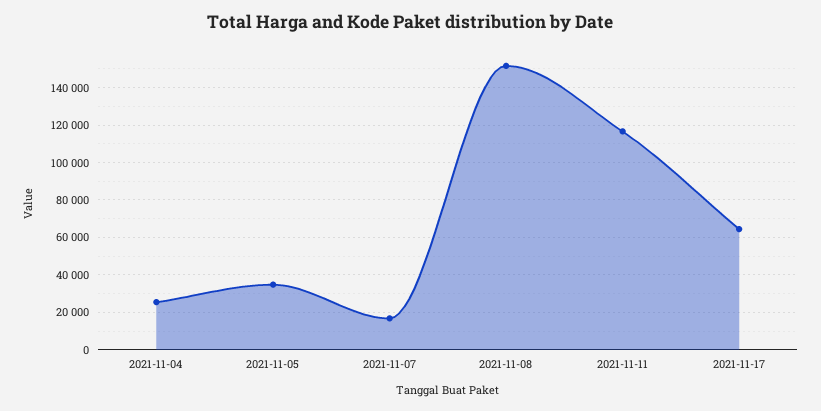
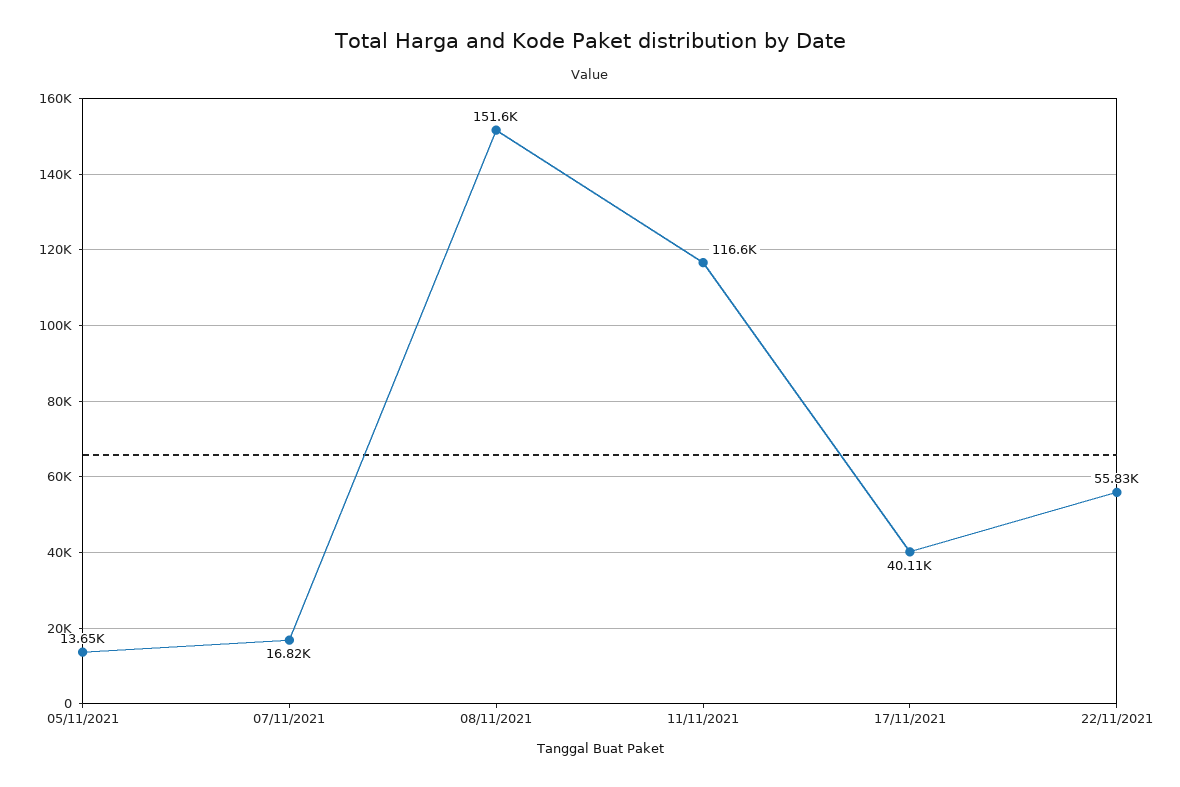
2021-11-04: 25000 -> none
2021-11-05: 35000 -> 13650
2021-11-17: 65000 -> 40110
22/11/2021: none -> 55830

